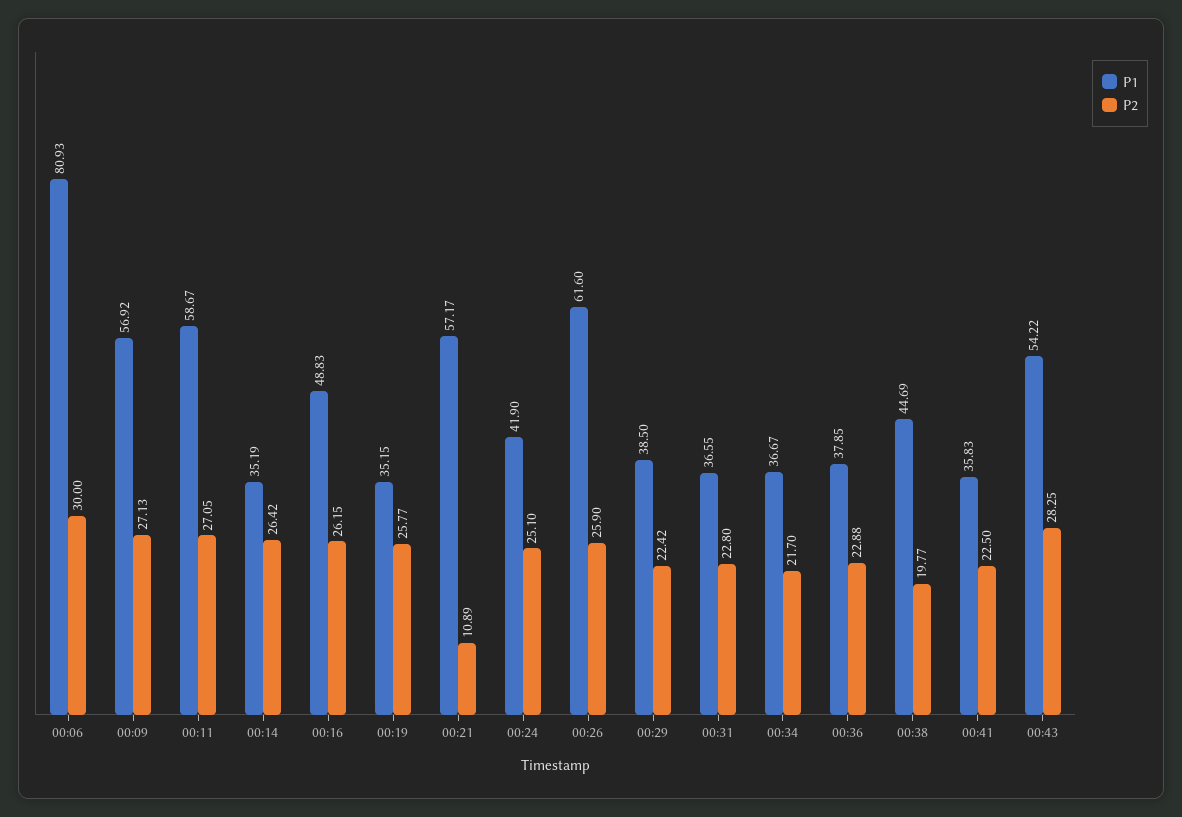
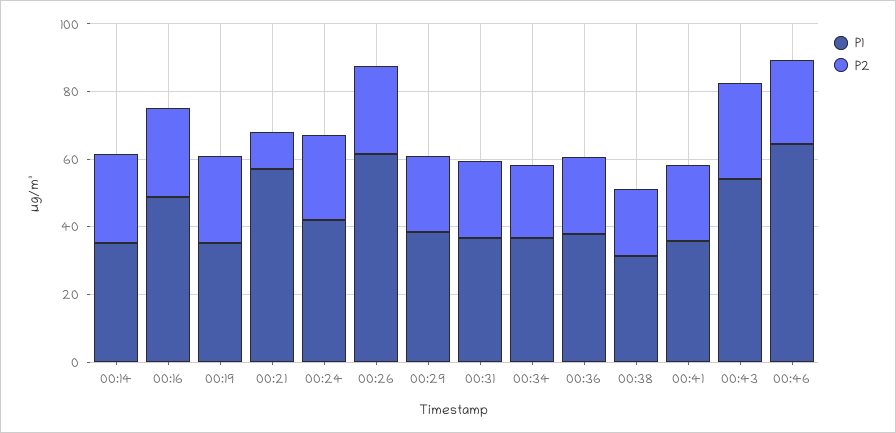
P1, 00:06: 80.93 -> none
P2, 00:06: 30 -> none
P1, 00:09: 56.92 -> none
P2, 00:09: 27.13 -> none
P1, 00:11: 58.67 -> none
P2, 00:11: 27.05 -> none
P1, 00:38: 44.69 -> 30
P1, 00:46: none -> 65
P2, 00:46: none -> 25

